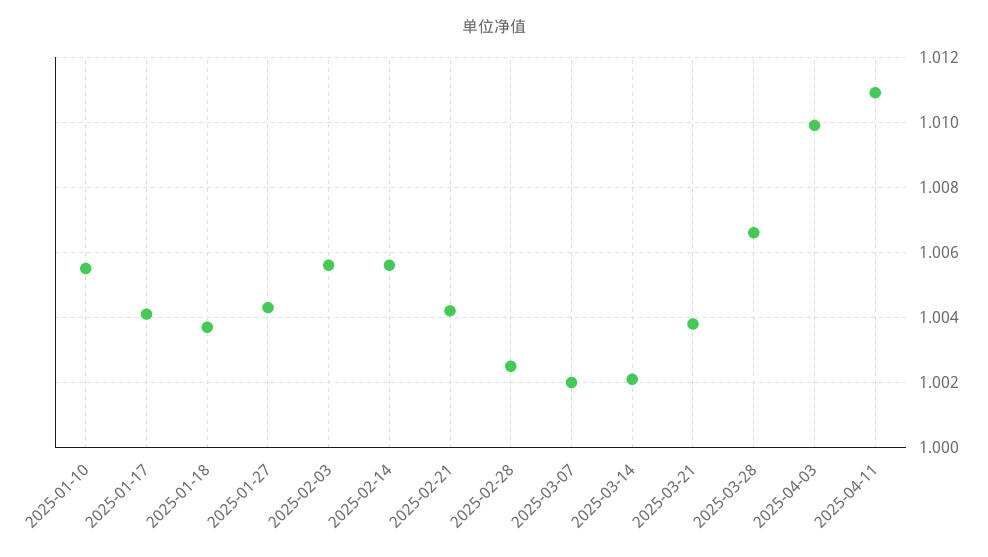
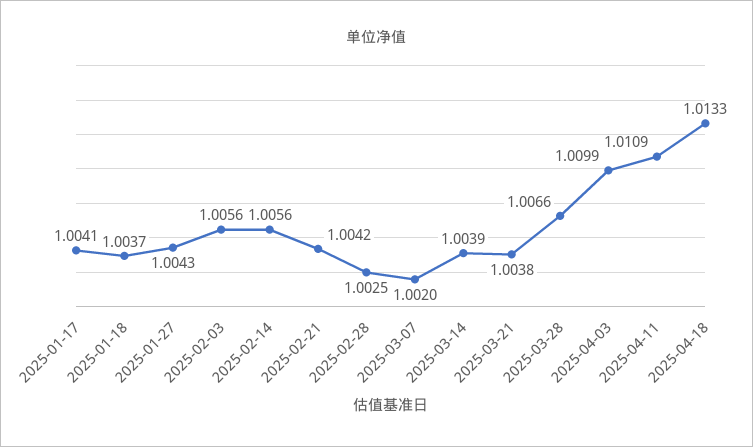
2025-01-10: 1.0055 -> none
2025-03-14: 1.002 -> 1.0039
2025-04-18: none -> 1.0133

